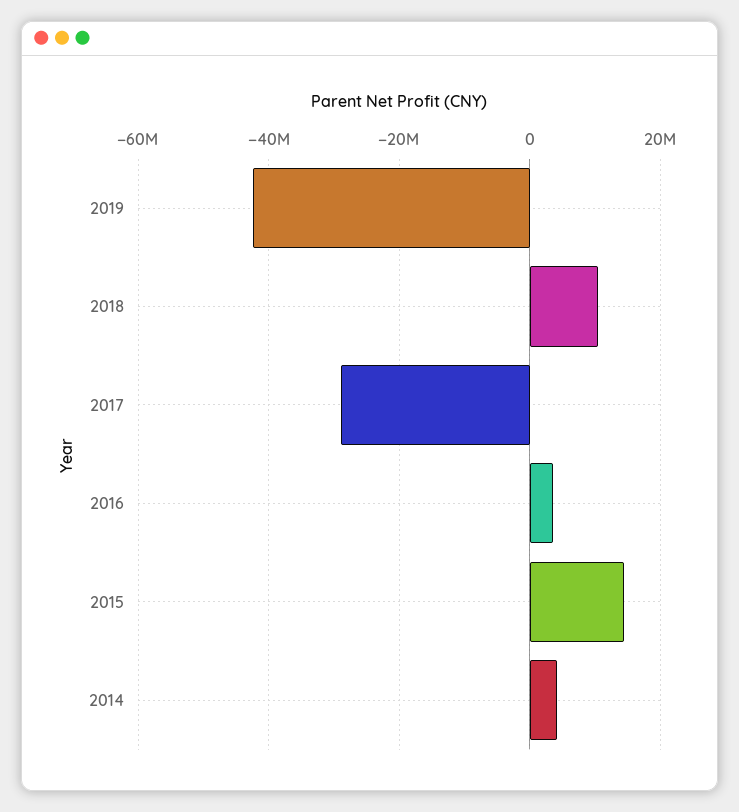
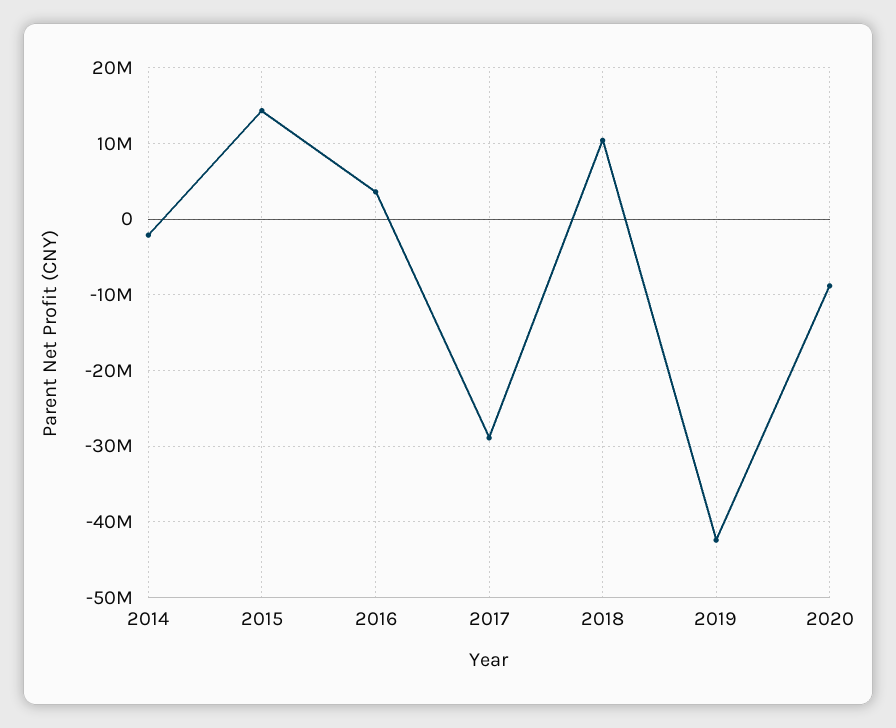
2014: 4000000 -> -2000000
2020: none -> -9000000

